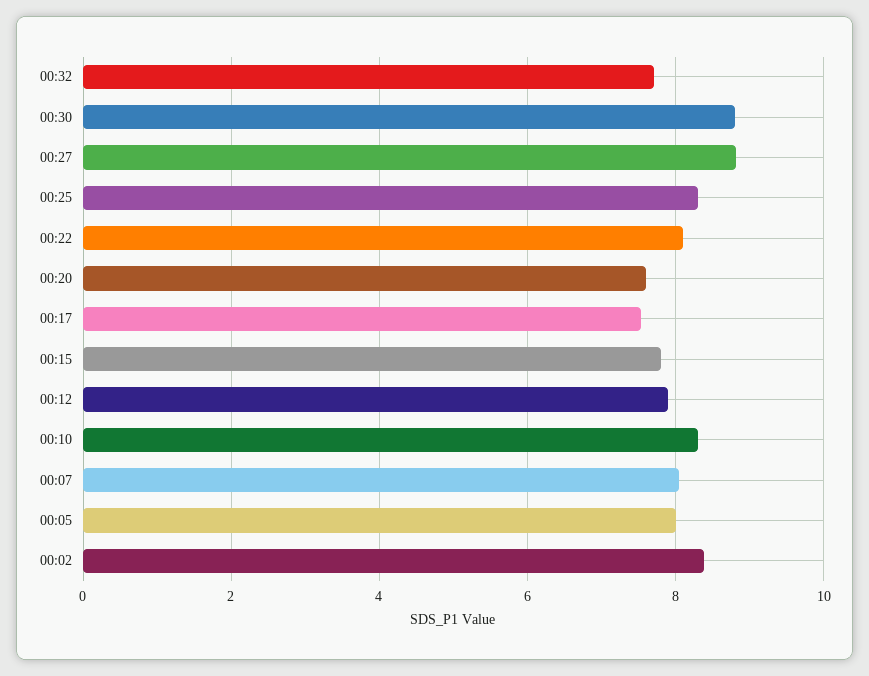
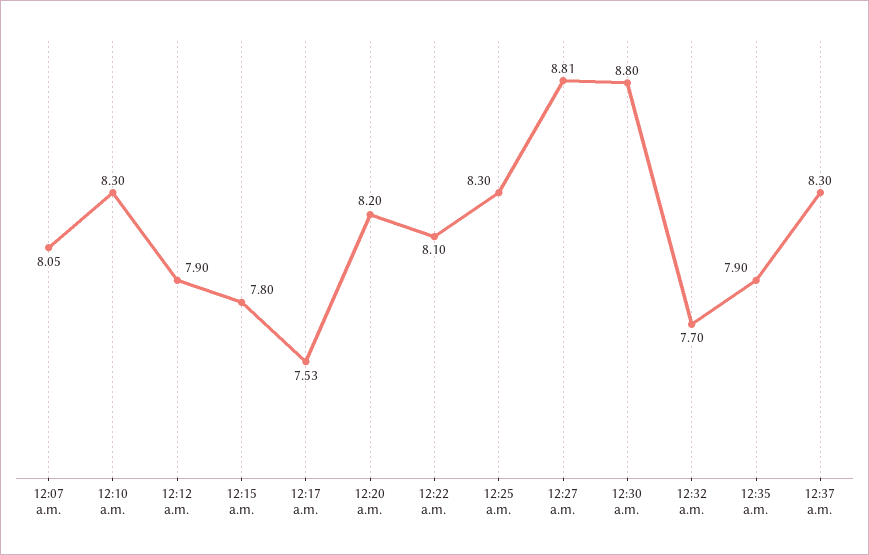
00:20: 7.6 -> 8.2
00:05: 8 -> none
00:02: 8.4 -> none
12:35 a.m.: none -> 7.9
12:37 a.m.: none -> 8.3

